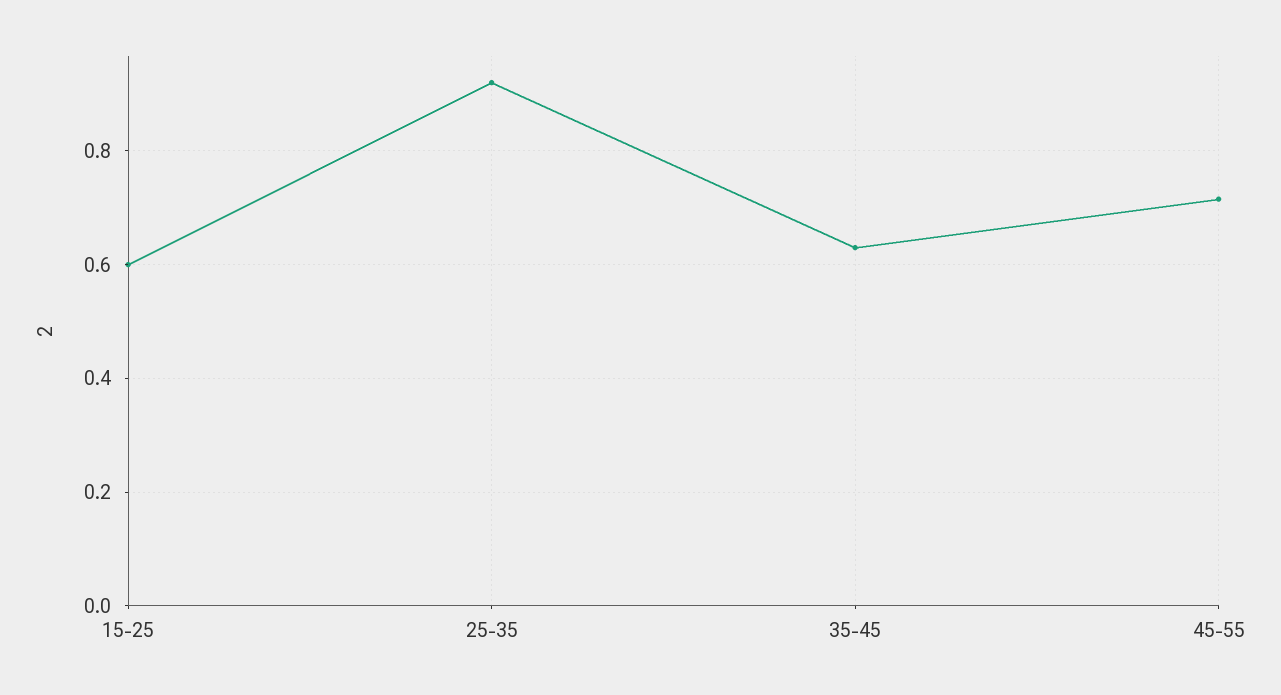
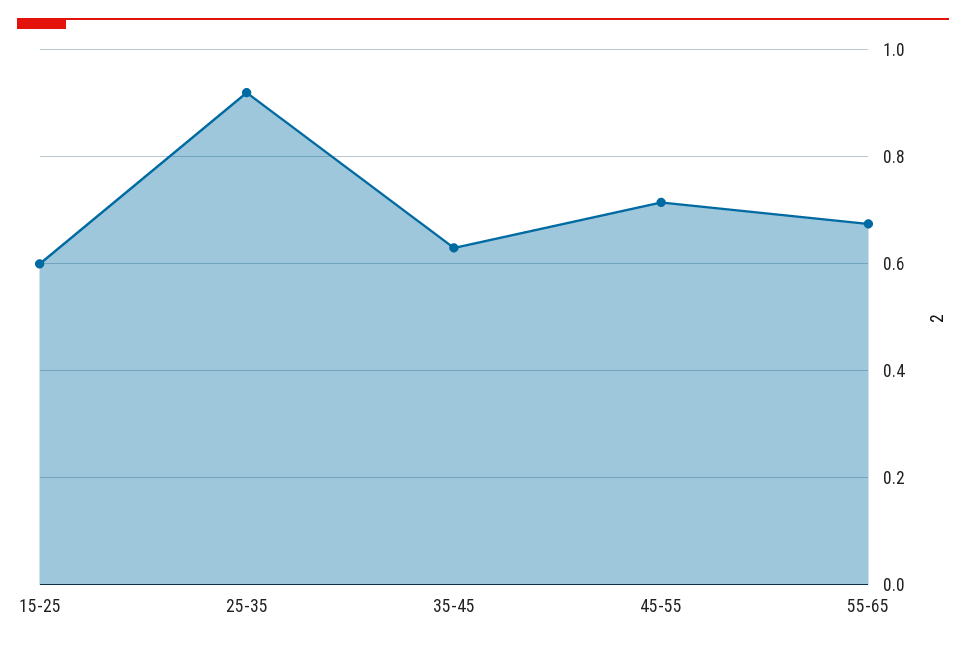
55-65: none -> 0.68

